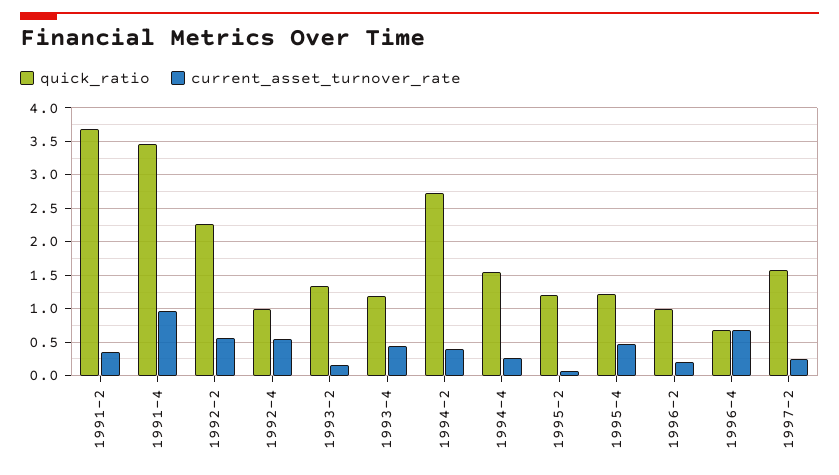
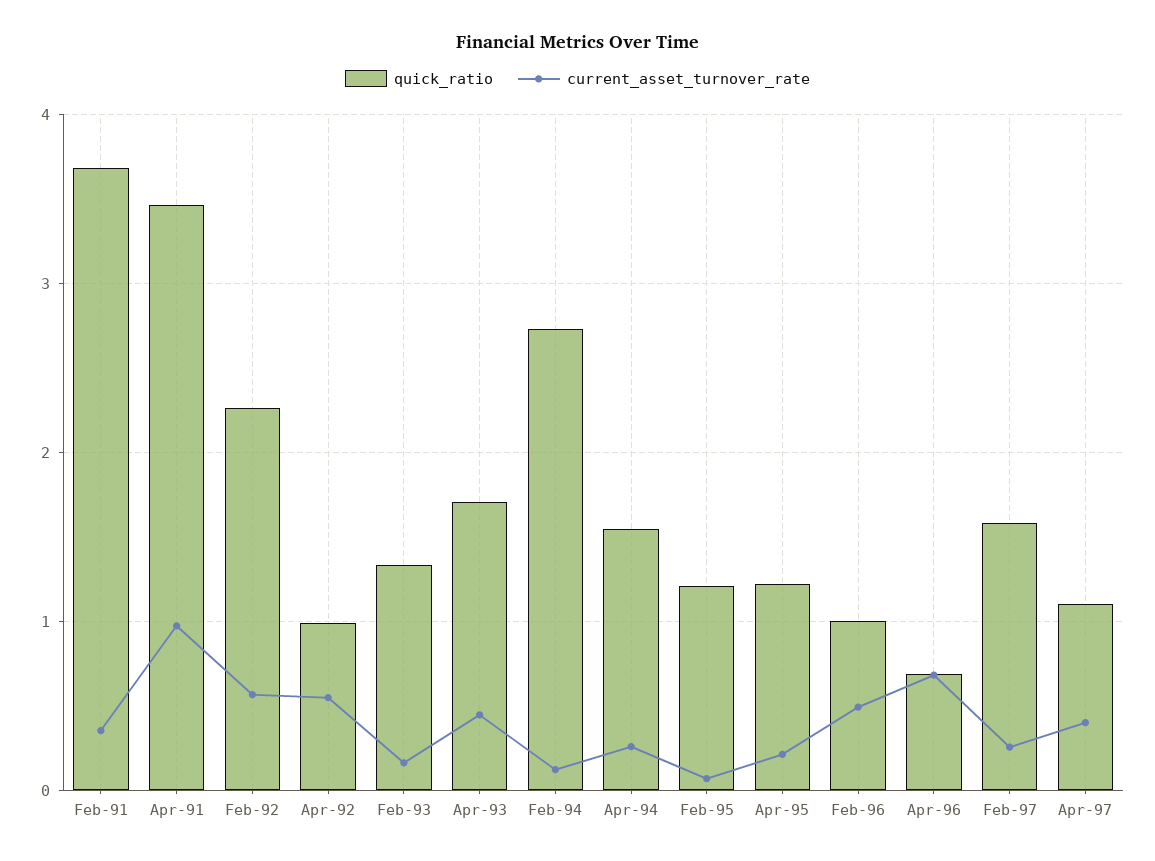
quick_ratio, 1993-4: 1.2 -> 1.7
current_asset_turnover_rate, 1994-2: 0.4 -> 0.1
current_asset_turnover_rate, 1995-4: 0.5 -> 0.2
current_asset_turnover_rate, 1996-2: 0.2 -> 0.5
quick_ratio, Apr-97: none -> 1.1
current_asset_turnover_rate, Apr-97: none -> 0.4

